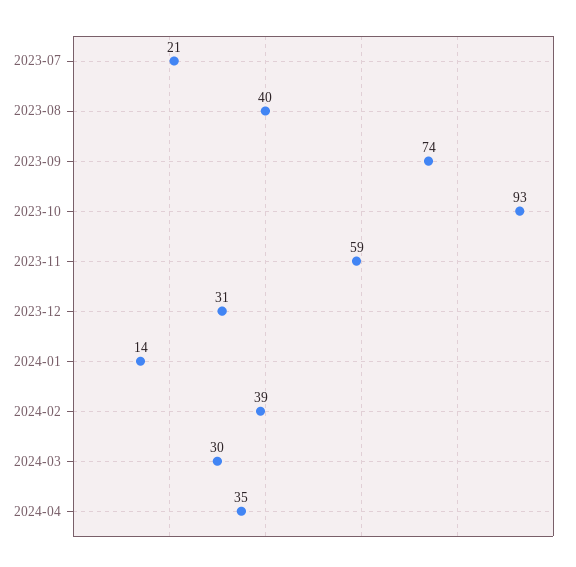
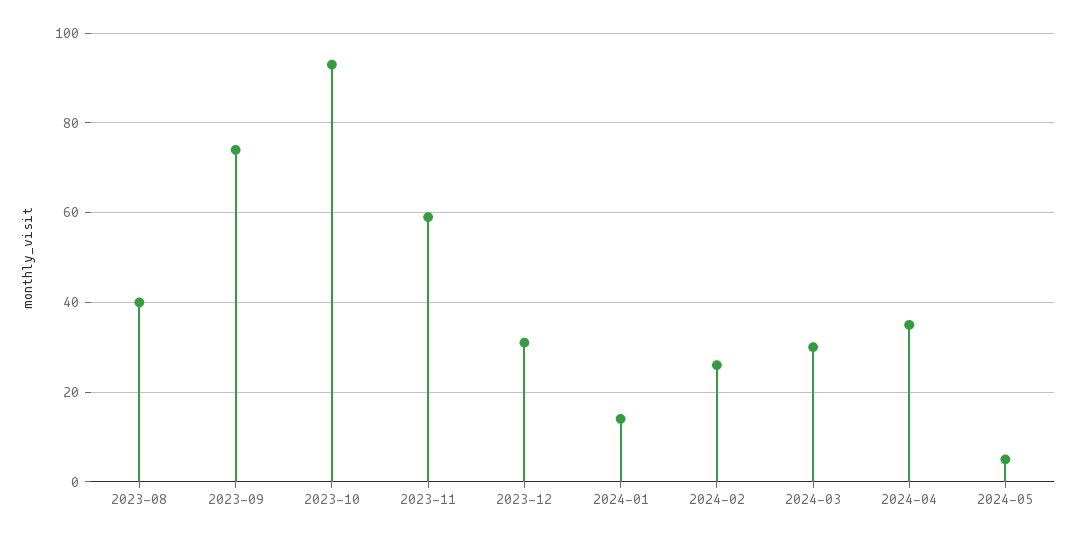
2023-07: 21 -> none
2024-02: 39 -> 25
2024-05: none -> 5

